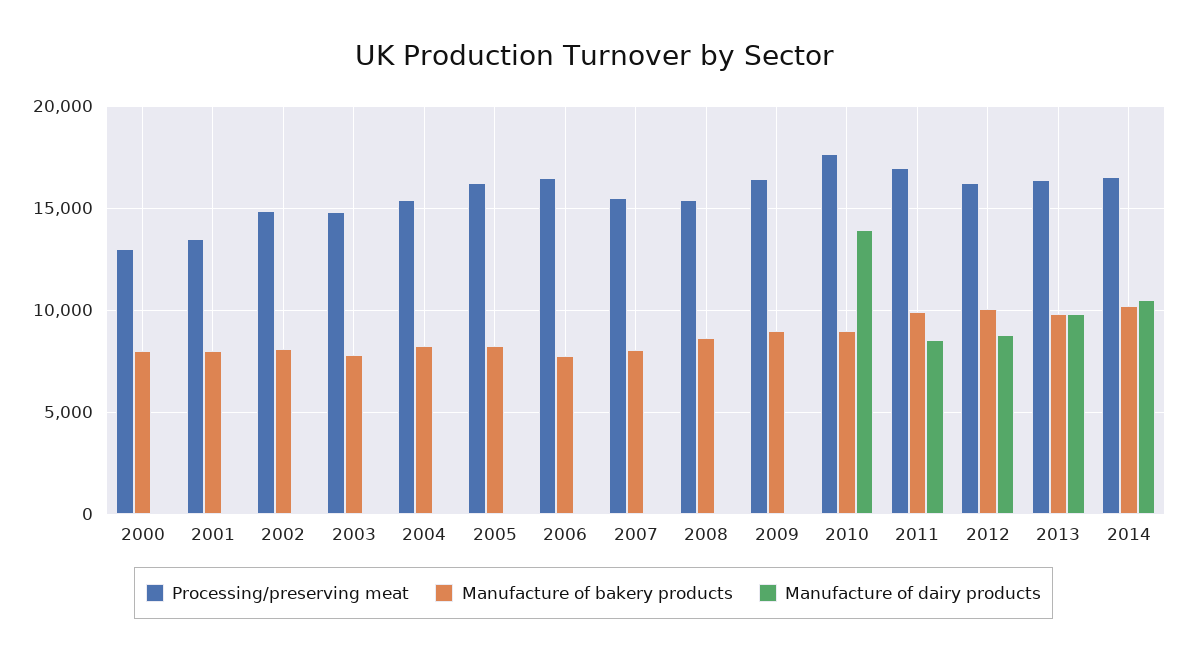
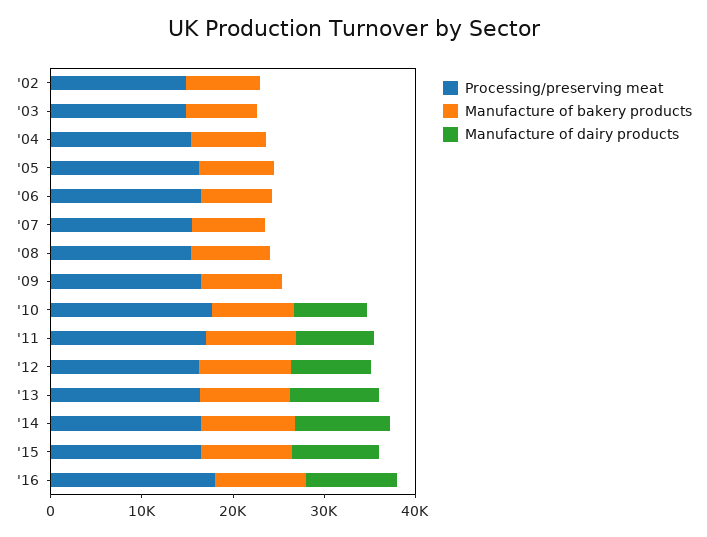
Processing/preserving meat, 2000: 13000 -> none
Manufacture of bakery products, 2000: 8000 -> none
Manufacture of dairy products, 2000: 0 -> none
Processing/preserving meat, 2001: 13500 -> none
Manufacture of bakery products, 2001: 8000 -> none
Manufacture of dairy products, 2001: 0 -> none
Manufacture of dairy products, 2010: 14000 -> 8000
Processing/preserving meat, '15: none -> 16000
Manufacture of bakery products, '15: none -> 10000
Manufacture of dairy products, '15: none -> 10000
Processing/preserving meat, '16: none -> 18000
Manufacture of bakery products, '16: none -> 10000
Manufacture of dairy products, '16: none -> 10000

